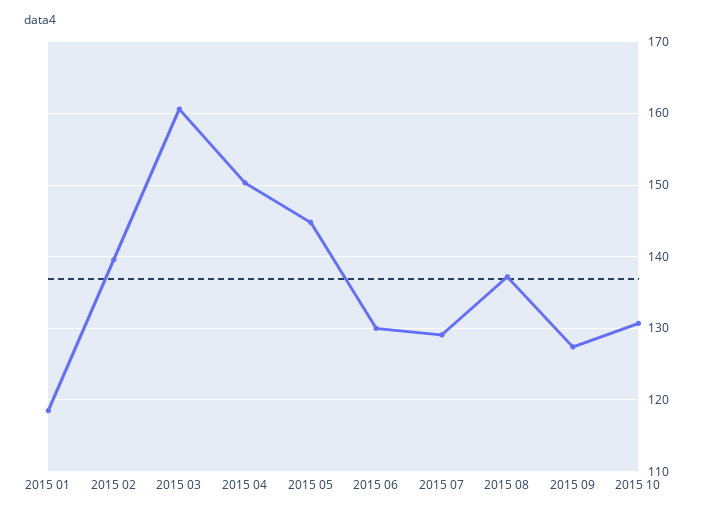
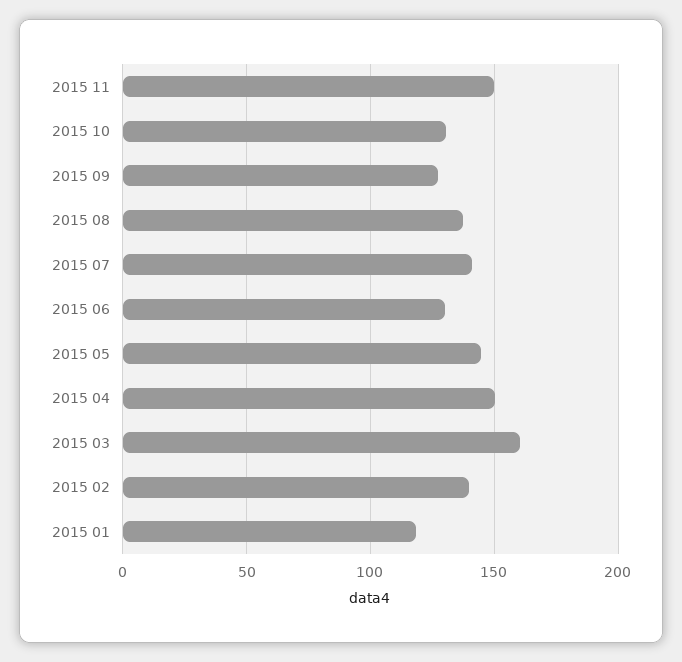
2015 07: 129 -> 140
2015 11: none -> 150

